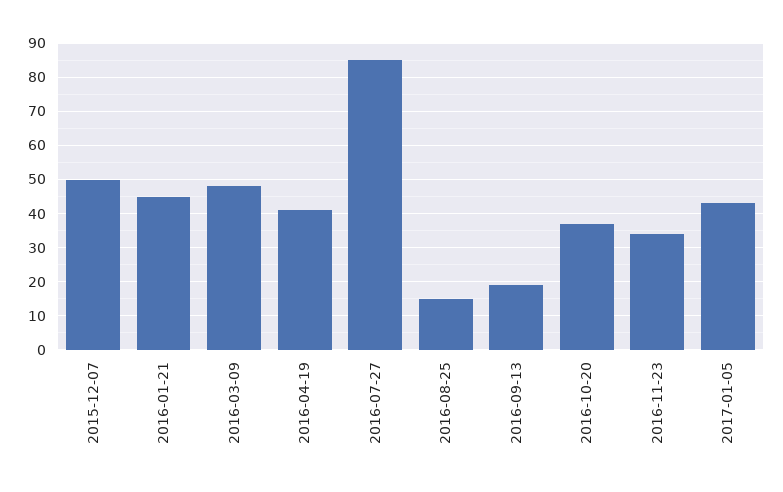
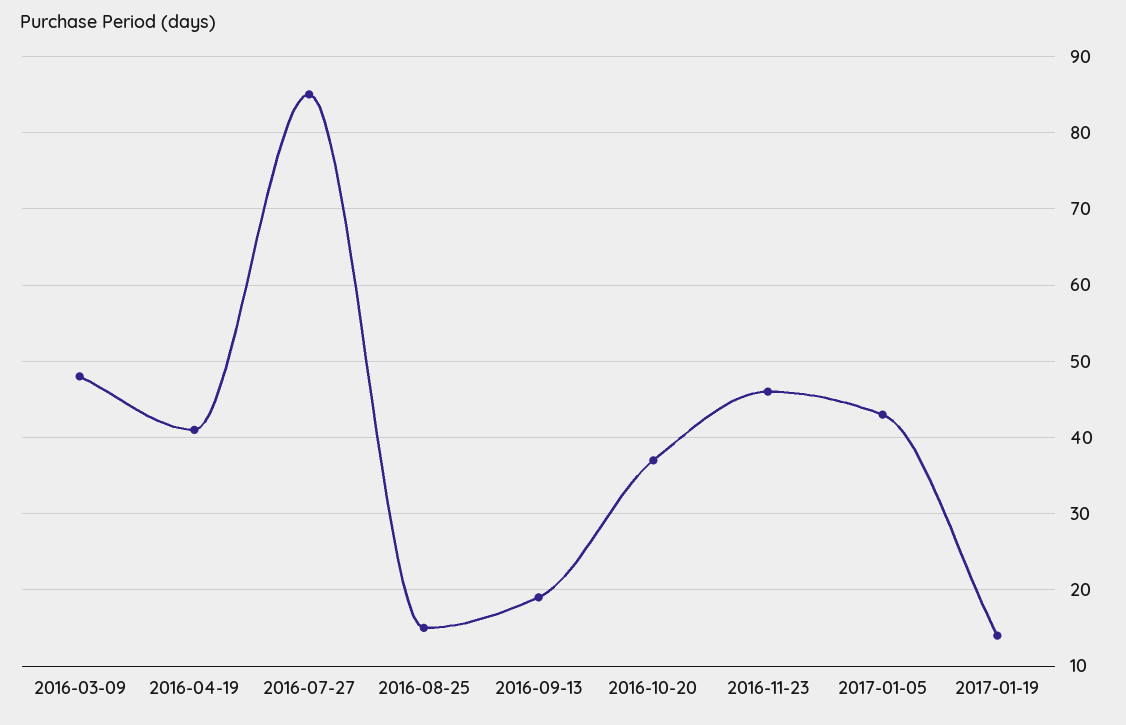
2015-12-07: 50 -> none
2016-01-21: 45 -> none
2016-11-23: 35 -> 46
2017-01-19: none -> 14

